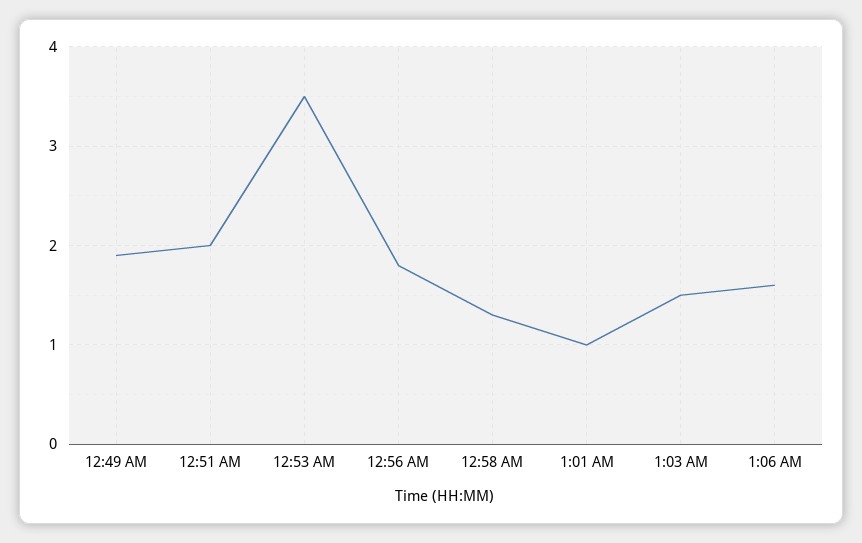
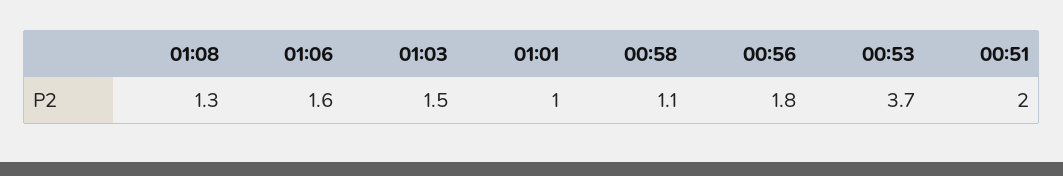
12:49 AM: 1.9 -> none
12:53 AM: 3.5 -> 3.7
12:58 AM: 1.3 -> 1.1
01:08: none -> 1.3

